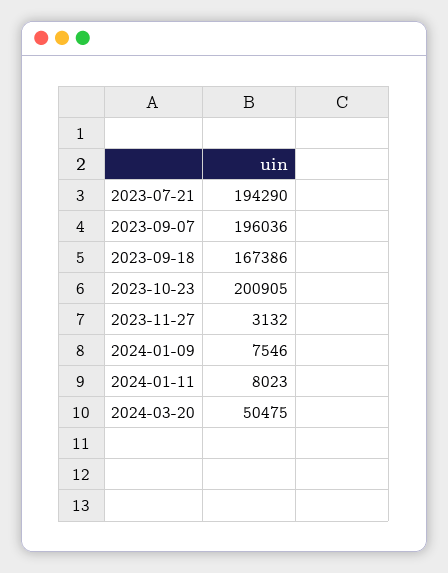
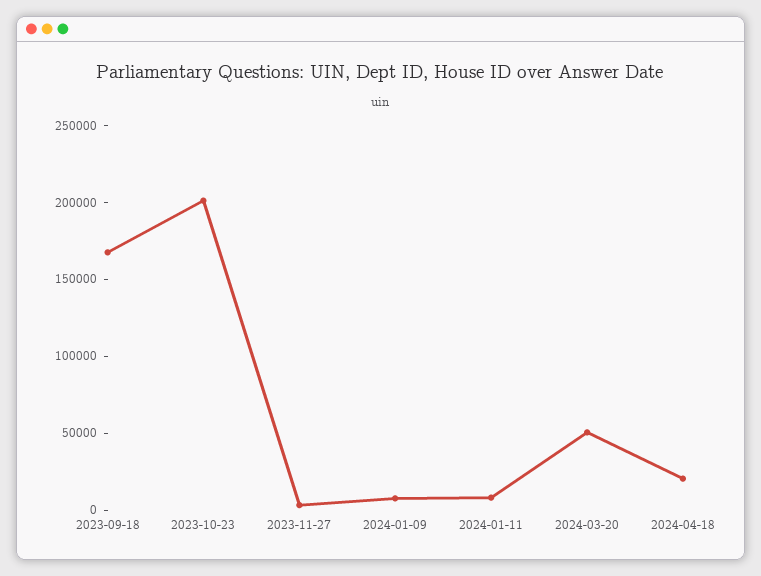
2023-07-21: 194290 -> none
2023-09-07: 196036 -> none
2024-04-18: none -> 20000

